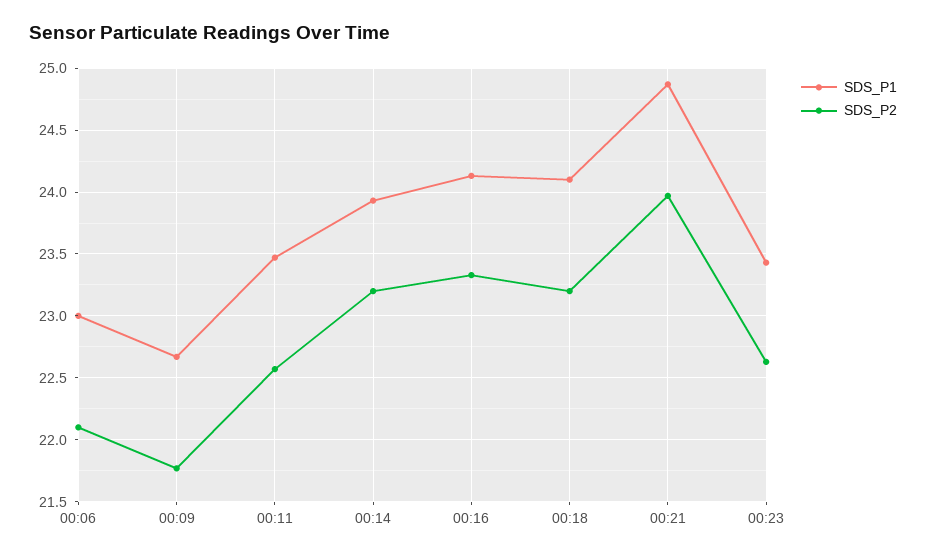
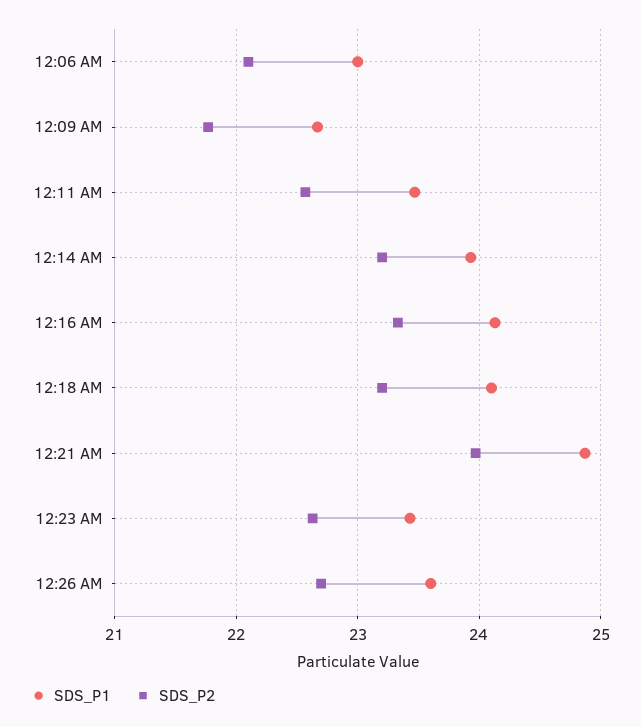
SDS_P1, 12:26 AM: none -> 23.6
SDS_P2, 12:26 AM: none -> 22.7

